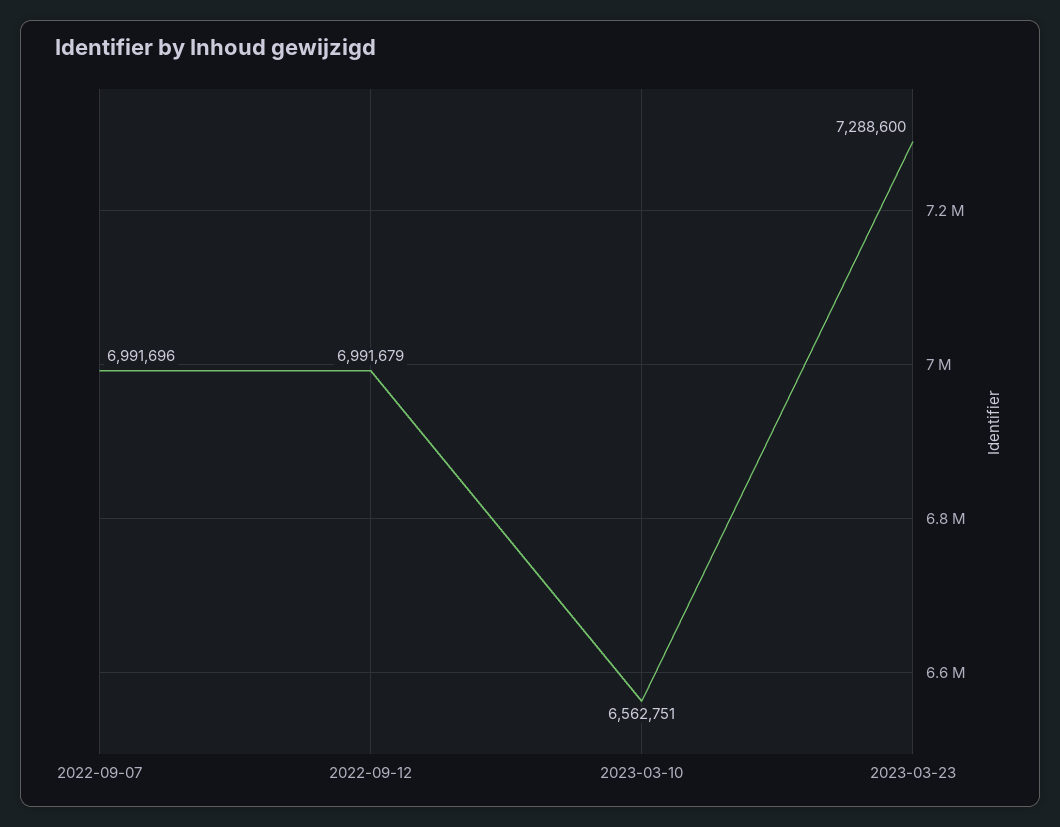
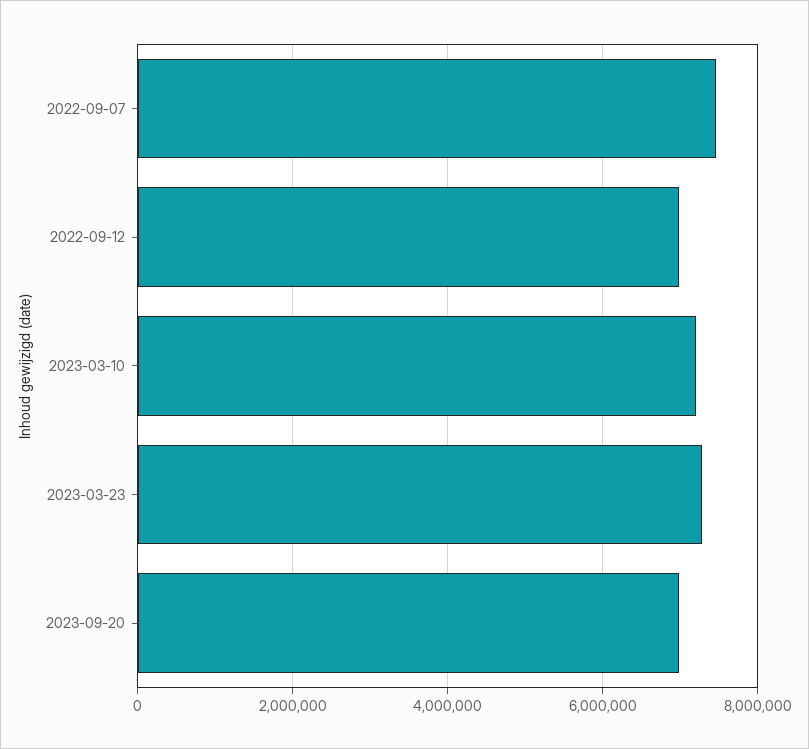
2022-09-07: 6991696 -> 7400000
2023-03-10: 6562751 -> 7200000
2023-09-20: none -> 7000000

